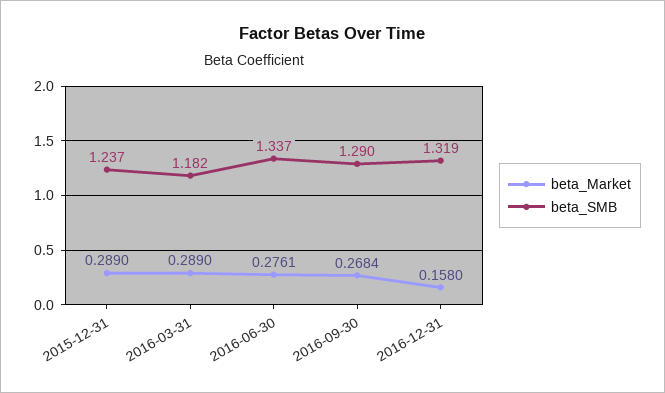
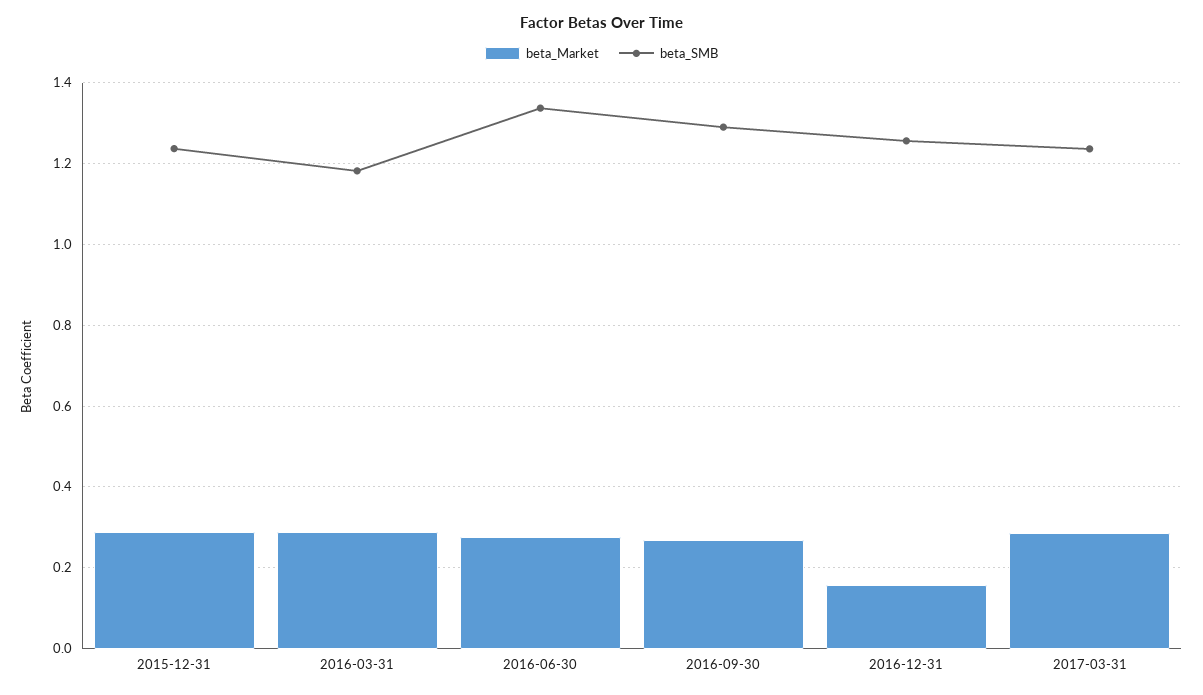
beta_SMB, 2016-12-31: 1.319 -> 1.26
beta_Market, 2017-03-31: none -> 0.28
beta_SMB, 2017-03-31: none -> 1.24

